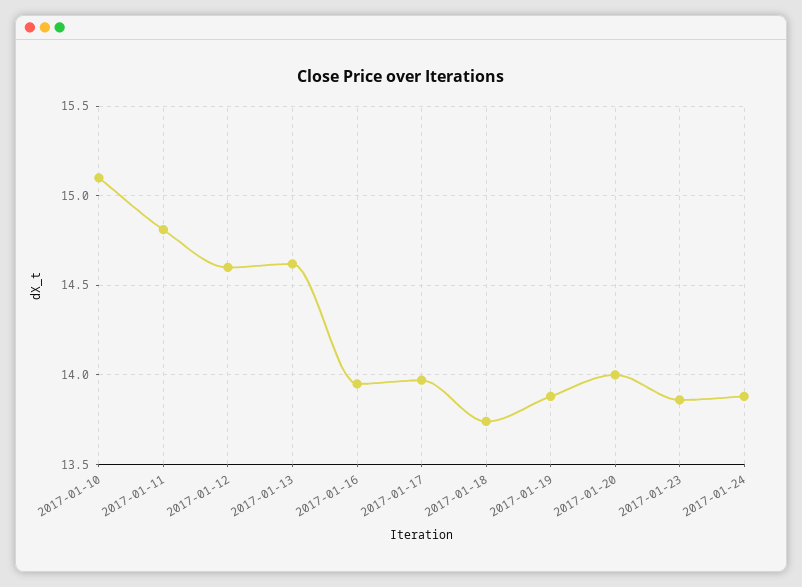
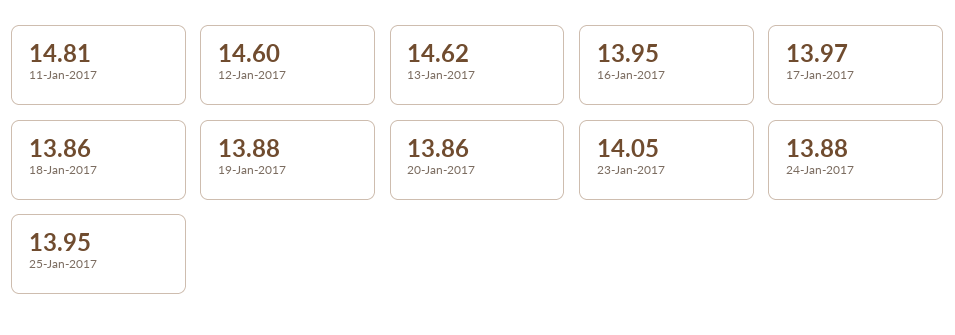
2017-01-10: 15.1 -> none
2017-01-18: 13.75 -> 13.86
2017-01-20: 14 -> 13.86
2017-01-23: 13.85 -> 14.05
25-Jan-2017: none -> 13.95

